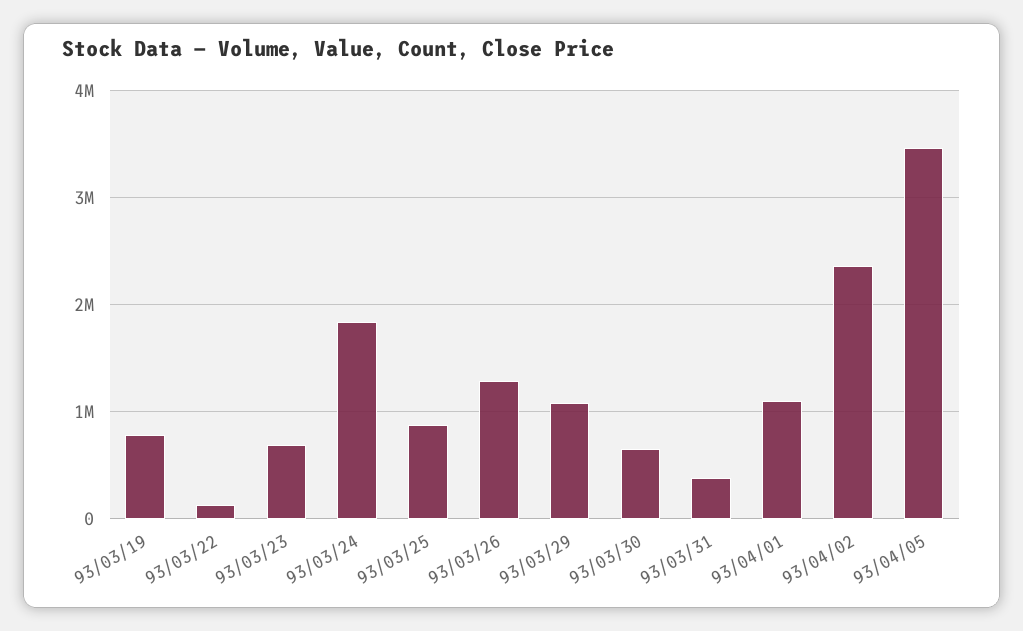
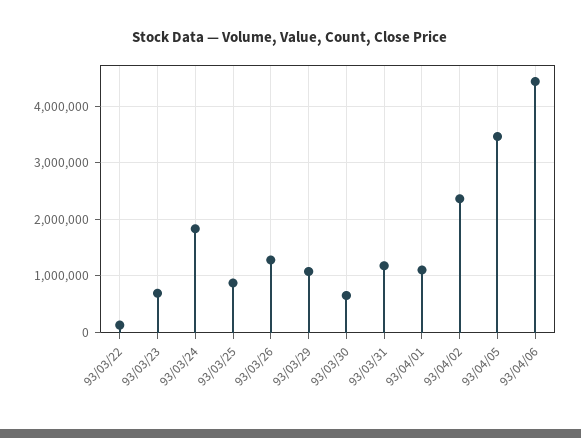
93/03/19: 800000 -> none
93/03/31: 400000 -> 1200000
93/04/06: none -> 4400000

